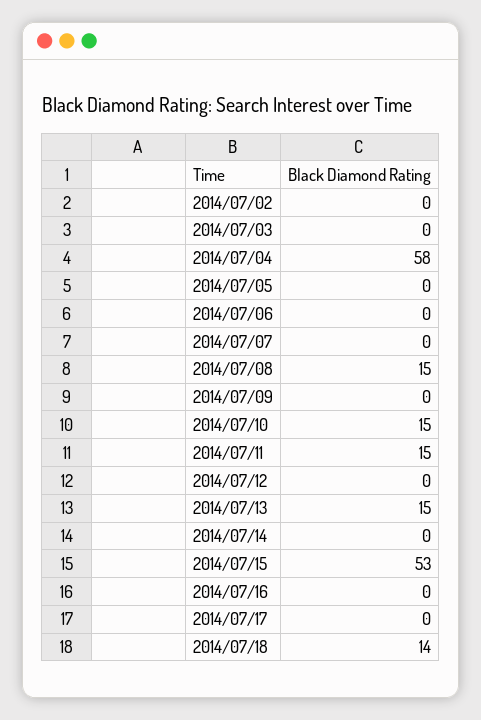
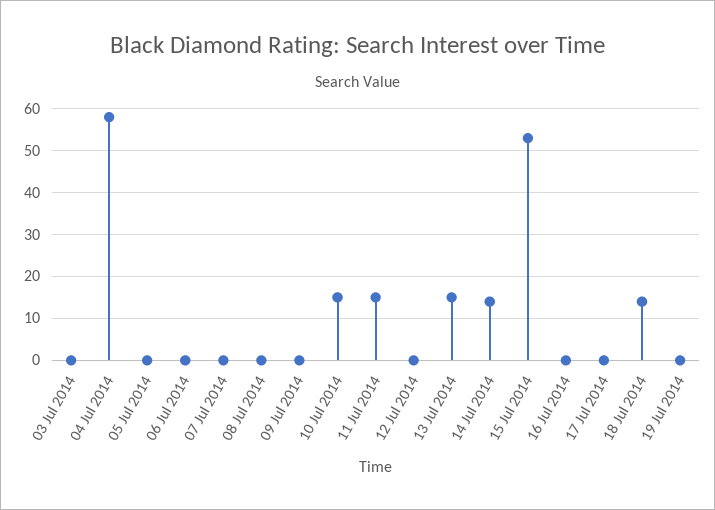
2014/07/02: 0 -> none
2014/07/08: 15 -> 0
2014/07/14: 0 -> 15
19 Jul 2014: none -> 0

